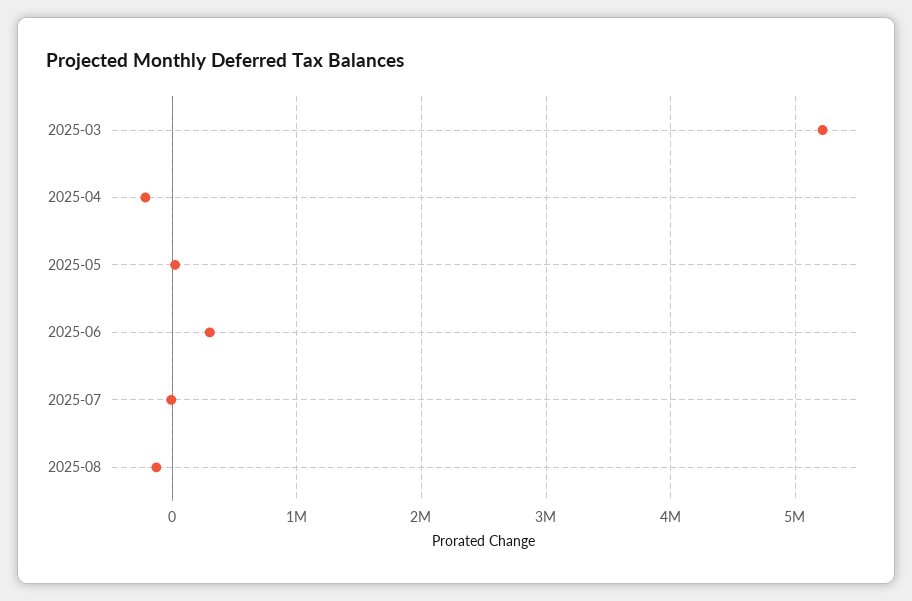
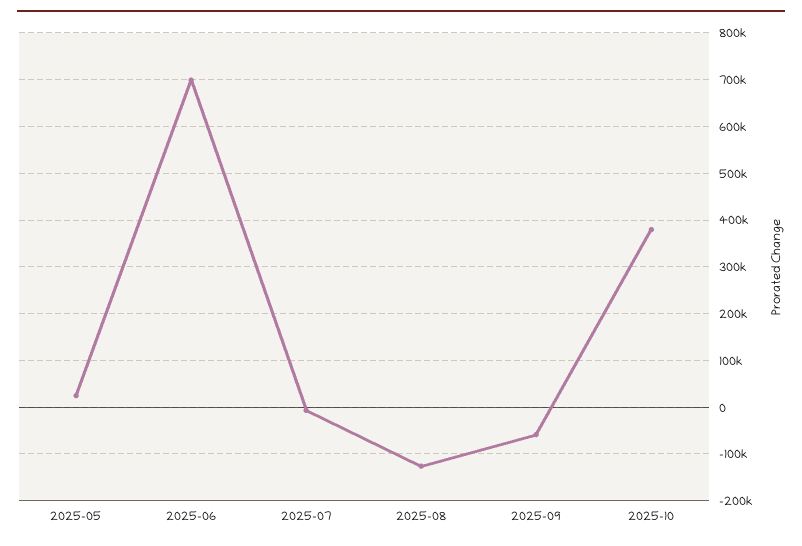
2025-03: 5200000 -> none
2025-04: -200000 -> none
2025-06: 300000 -> 700000
2025-09: none -> -60000
2025-10: none -> 380000

